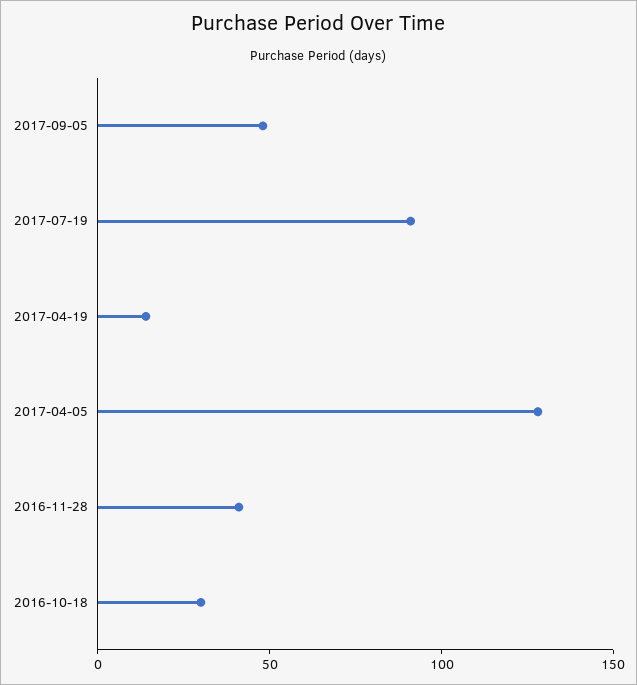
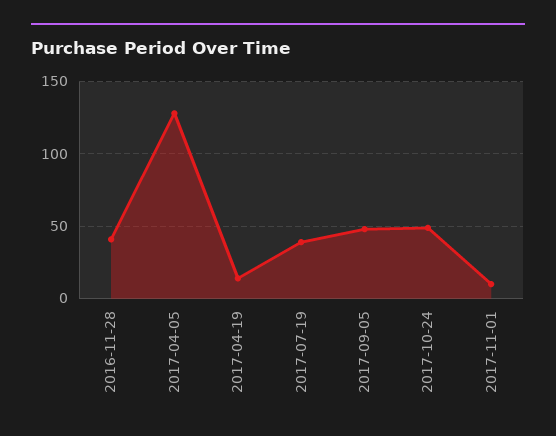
2017-07-19: 90 -> 40
2016-10-18: 30 -> none
2017-10-24: none -> 50
2017-11-01: none -> 10

